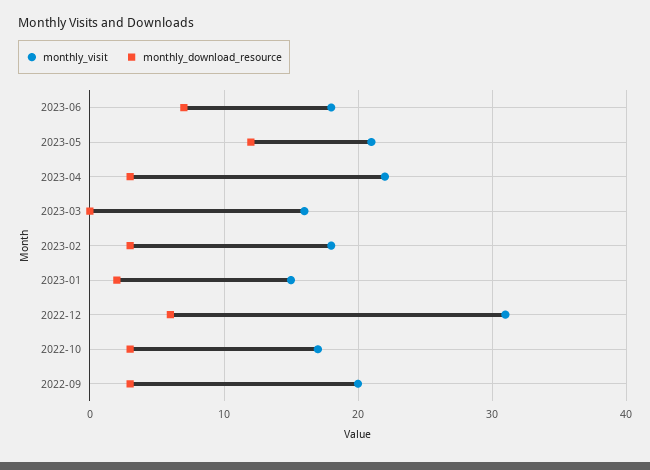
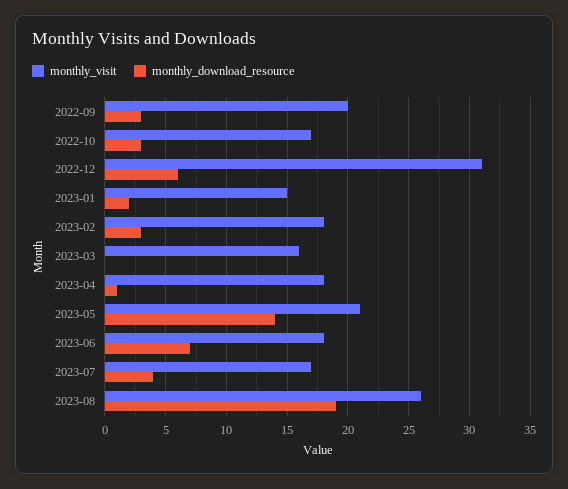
monthly_download_resource, 2023-05: 12 -> 14
monthly_visit, 2023-04: 22 -> 18
monthly_download_resource, 2023-04: 3 -> 1
monthly_visit, 2023-07: none -> 17
monthly_download_resource, 2023-07: none -> 4
monthly_visit, 2023-08: none -> 26
monthly_download_resource, 2023-08: none -> 19

